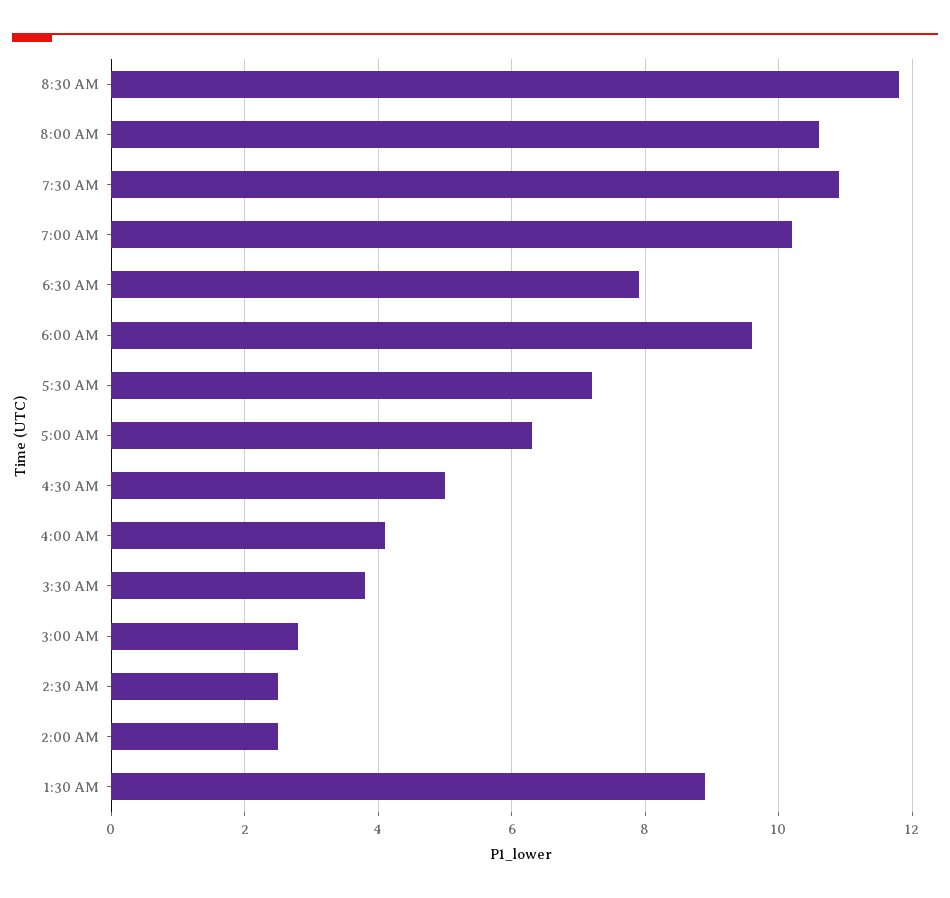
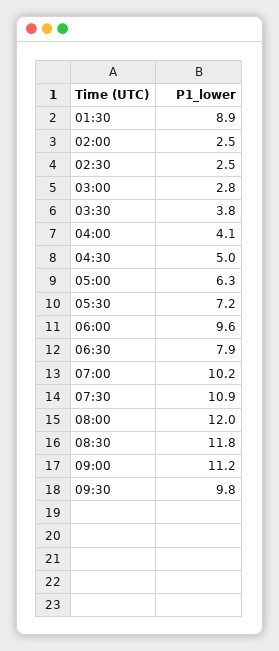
8:00 AM: 10.5 -> 12
09:00: none -> 11.2
09:30: none -> 9.8

